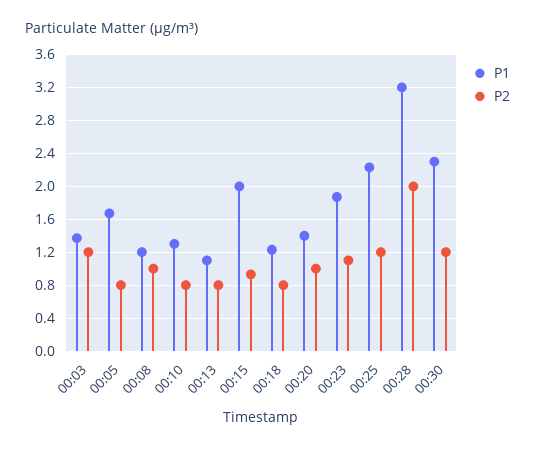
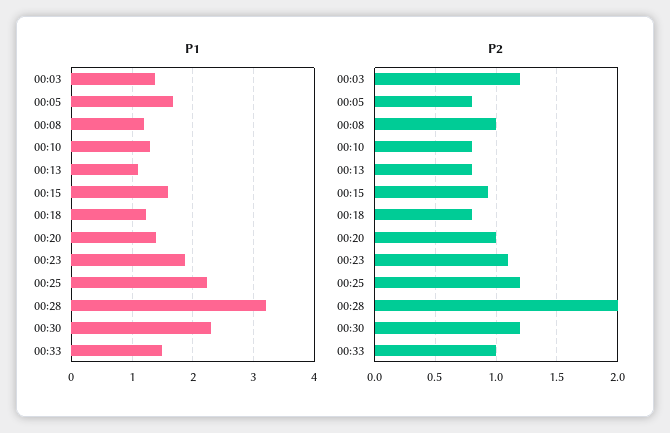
P1, 00:15: 2 -> 1.6
P1, 00:33: none -> 1.5
P2, 00:33: none -> 1

